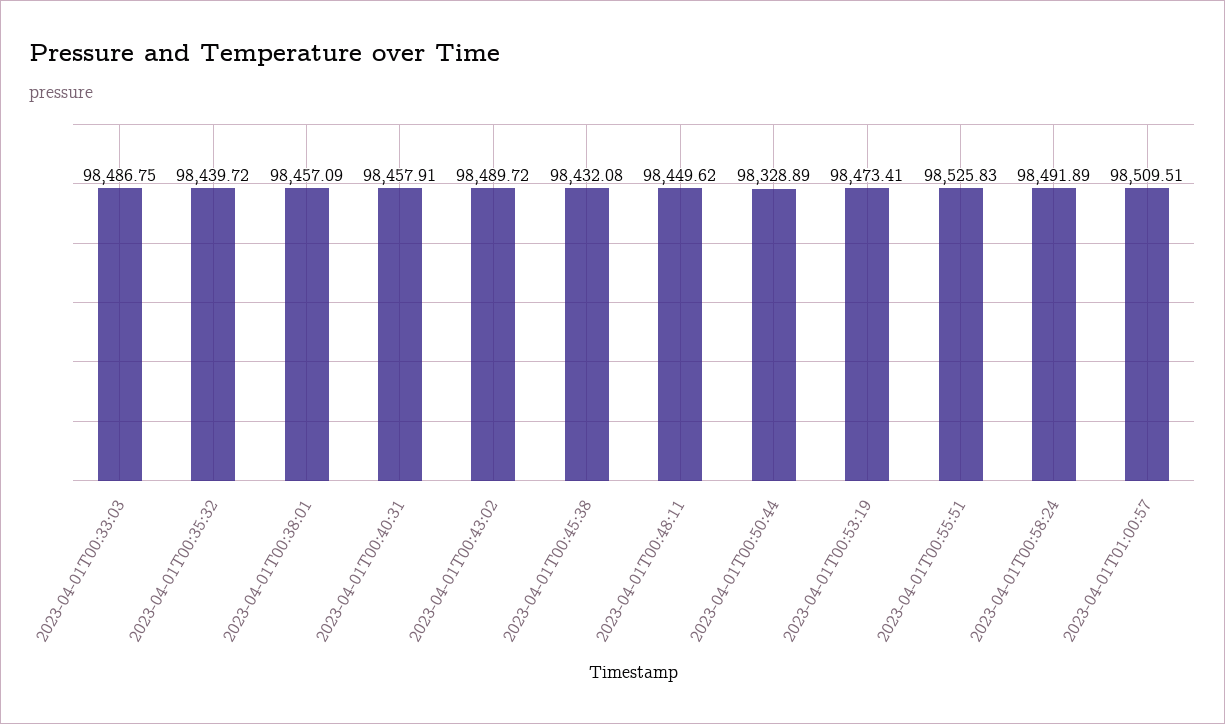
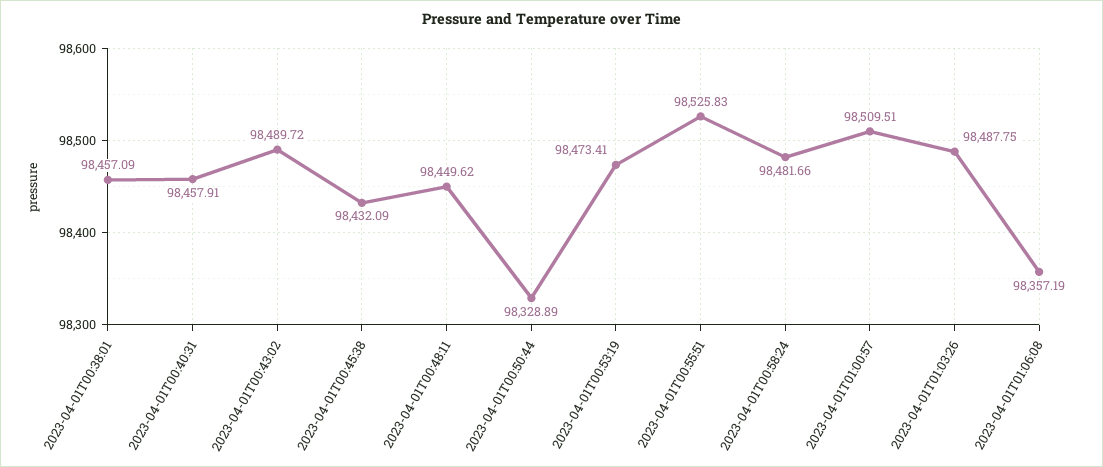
2023-04-01T00:33:03: 98486.75 -> none
2023-04-01T00:35:32: 98439.72 -> none
2023-04-01T00:45:38: 98432.08 -> 98432.09
2023-04-01T00:58:24: 98491.89 -> 98481.66
2023-04-01T01:03:26: none -> 98487.75
2023-04-01T01:06:08: none -> 98357.19

